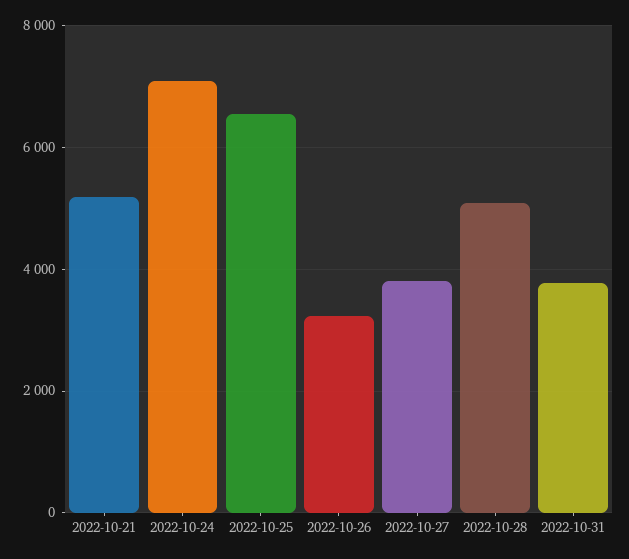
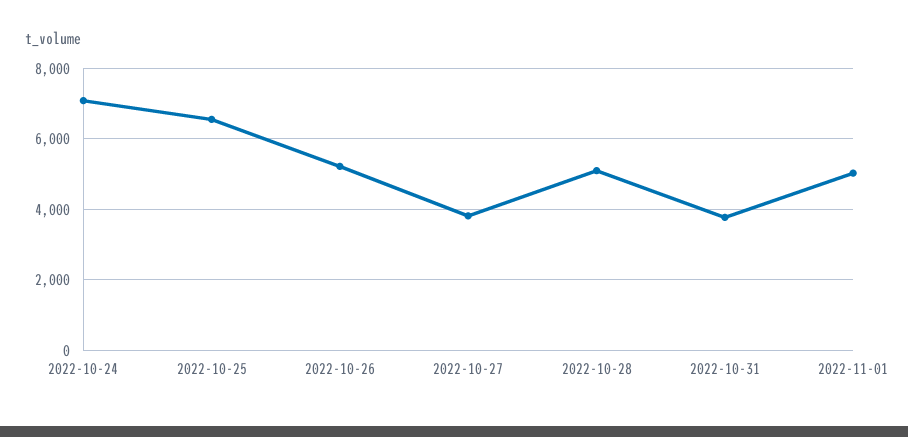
2022-10-21: 5200 -> none
2022-10-26: 3200 -> 5200
2022-11-01: none -> 5000

